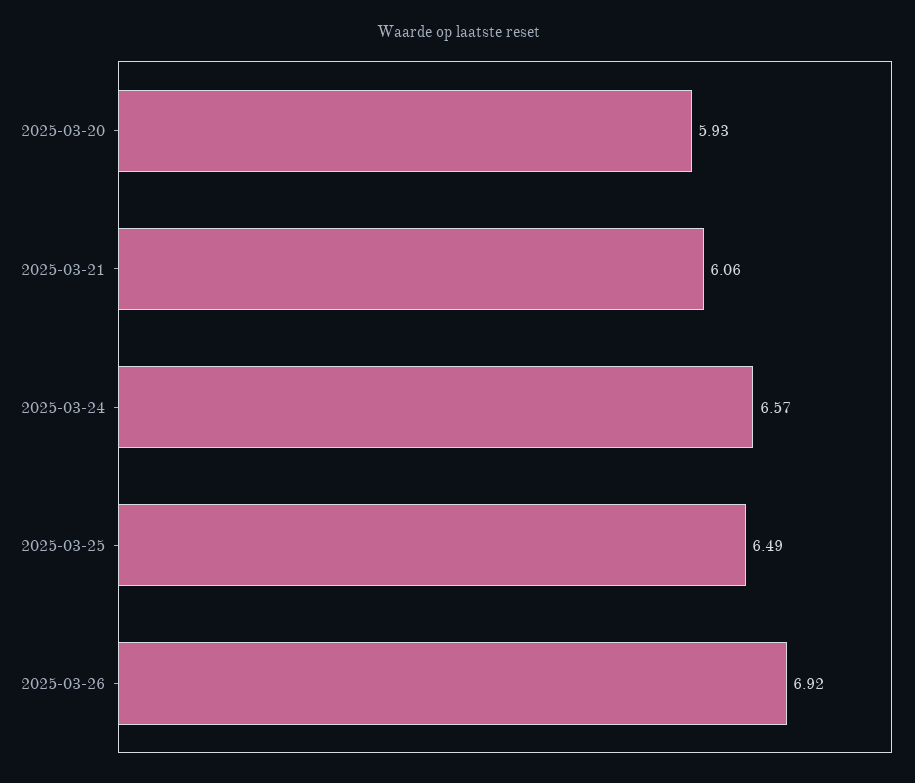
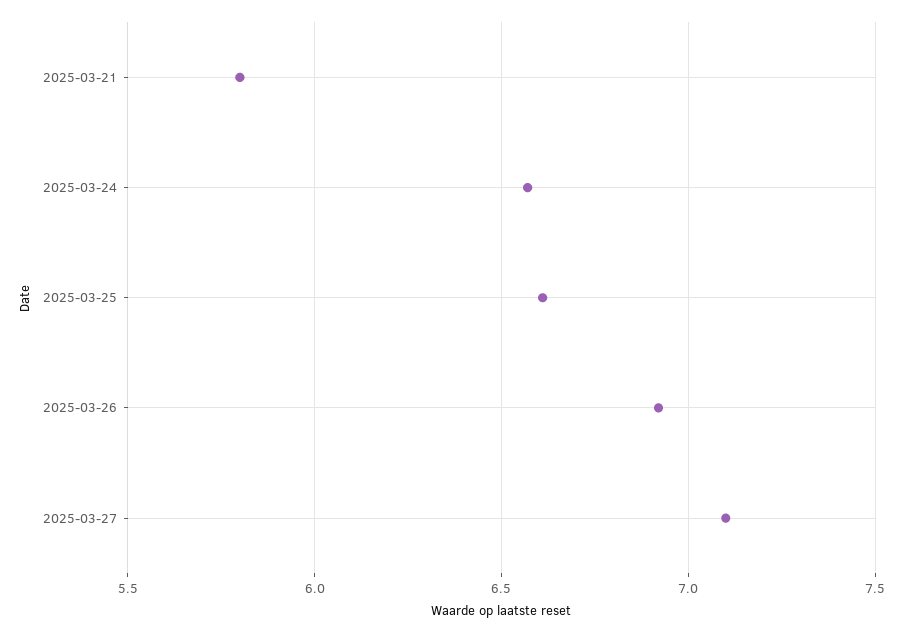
2025-03-20: 5.93 -> none
2025-03-21: 6.06 -> 5.8
2025-03-25: 6.49 -> 6.6
2025-03-27: none -> 7.1

